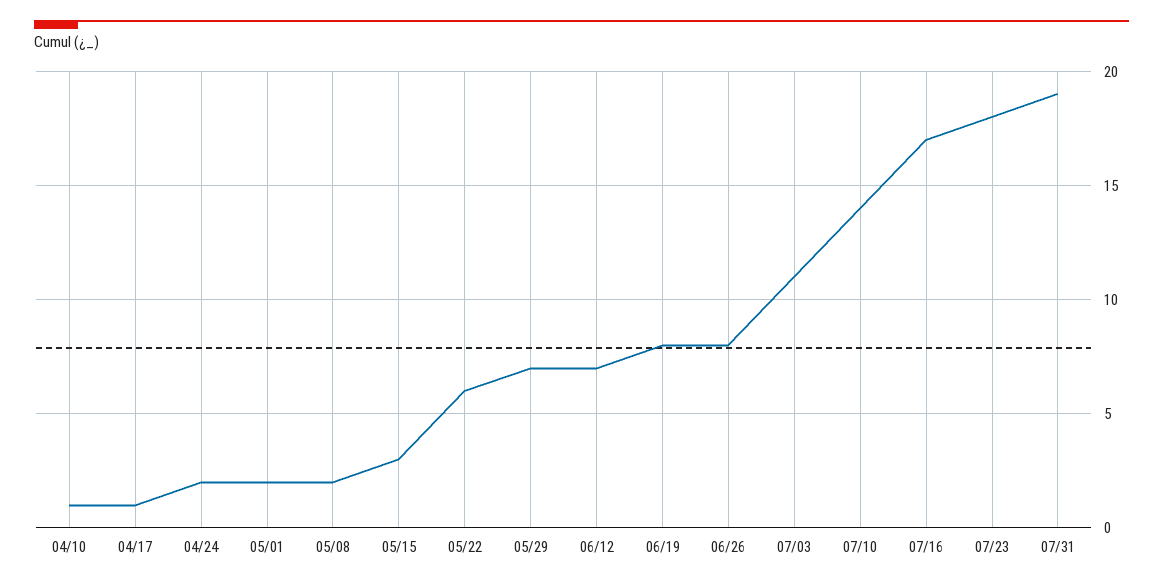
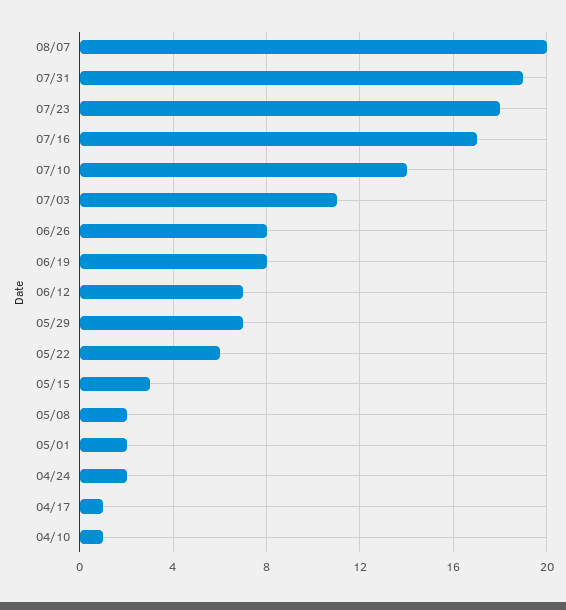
08/07: none -> 20

